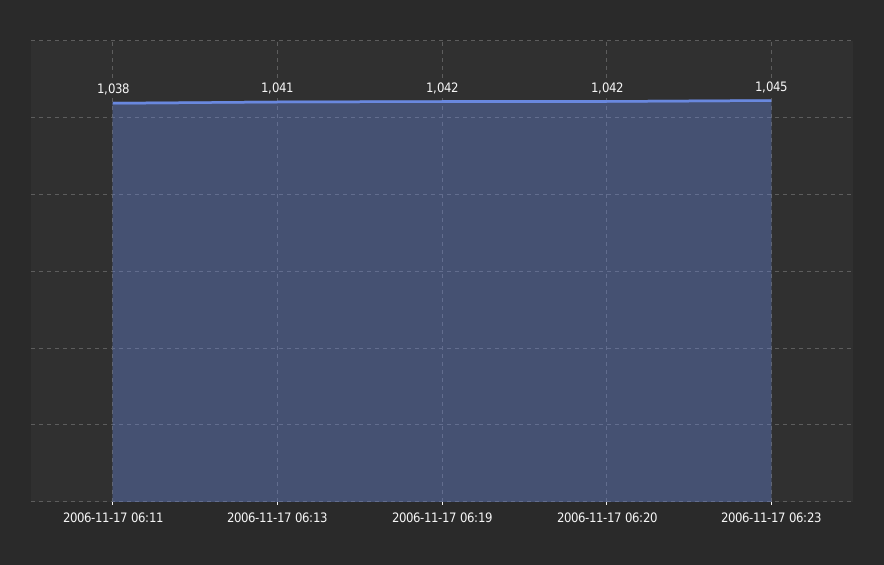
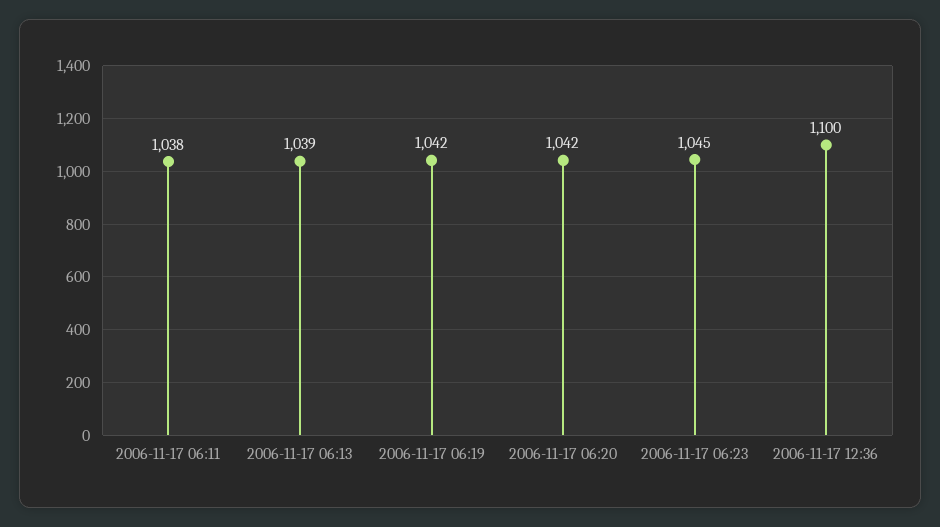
2006-11-17 06:13: 1041 -> 1039
2006-11-17 12:36: none -> 1100

